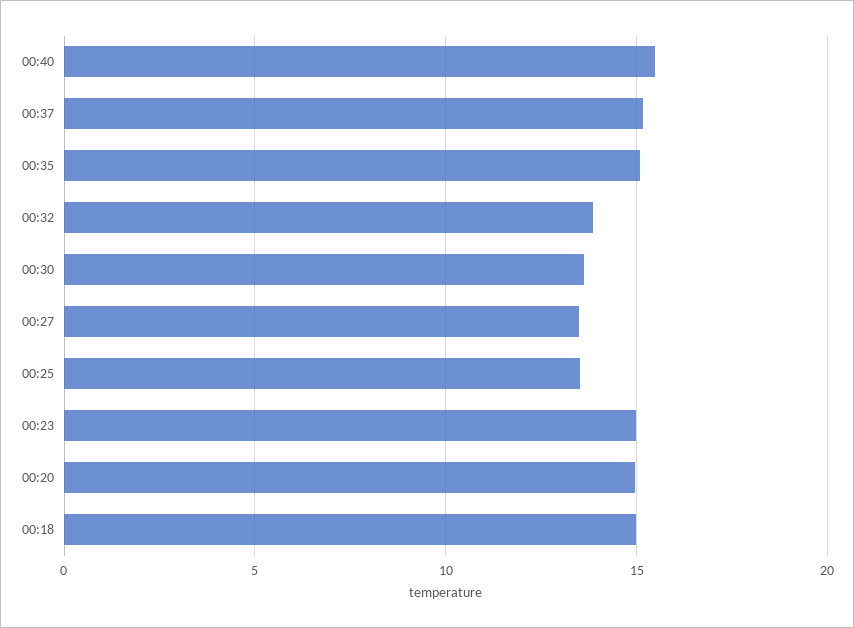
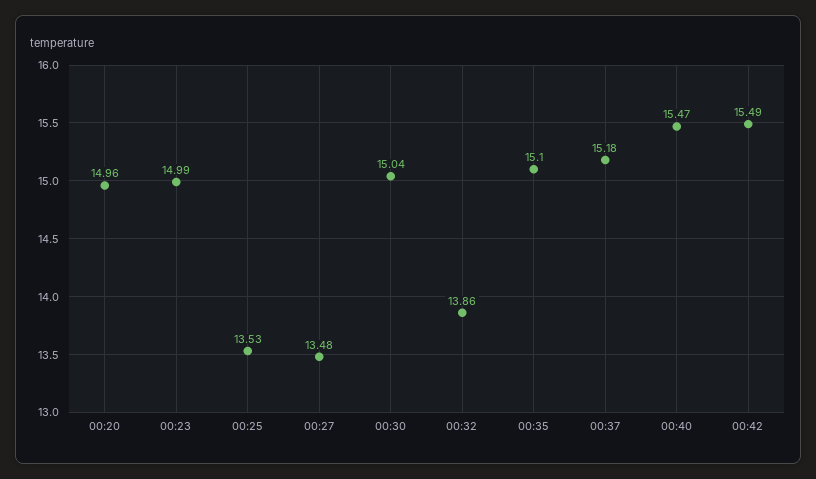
00:30: 13.5 -> 15.04
00:18: 15 -> none
00:42: none -> 15.49

